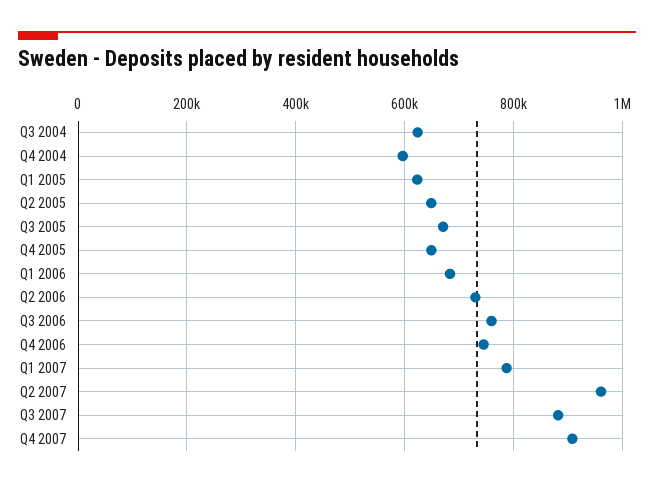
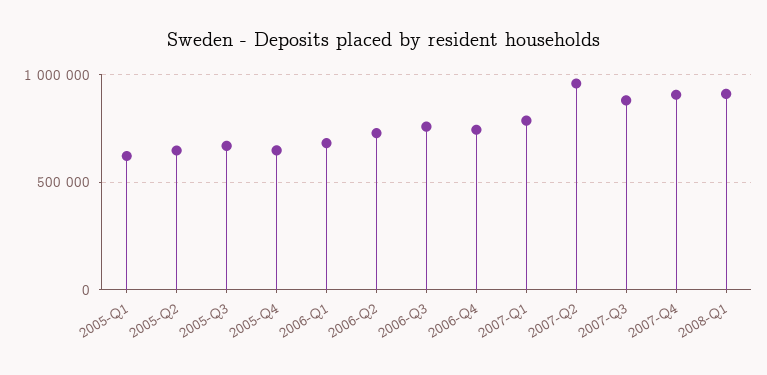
Q3 2004: 620000 -> none
Q4 2004: 600000 -> none
2008-Q1: none -> 900000

